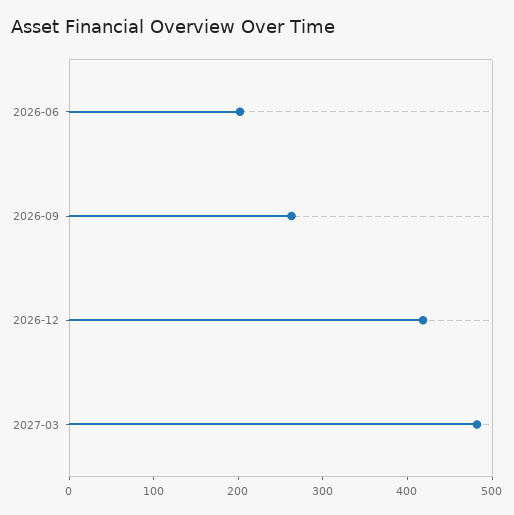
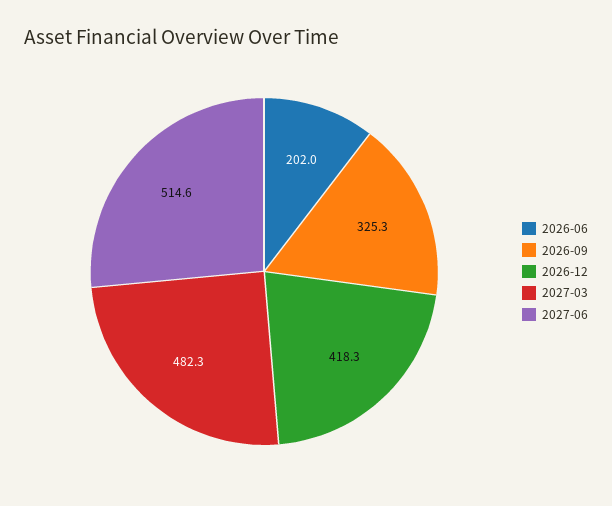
2026-09: 260 -> 325.3
2027-06: none -> 514.6

